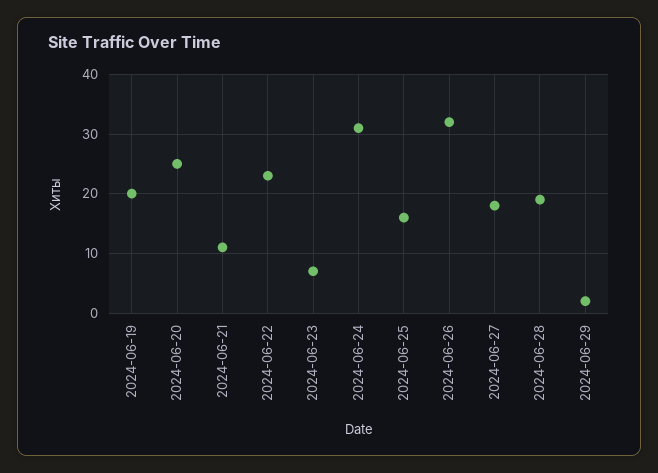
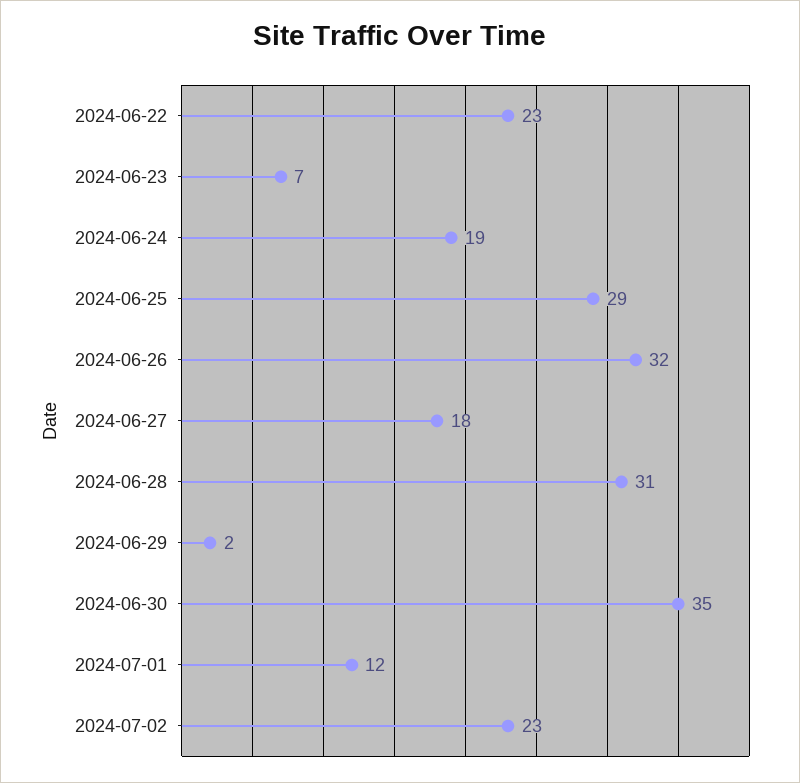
2024-06-19: 20 -> none
2024-06-20: 25 -> none
2024-06-21: 10 -> none
2024-06-24: 30 -> 19
2024-06-25: 15 -> 29
2024-06-28: 20 -> 31
2024-06-30: none -> 35
2024-07-01: none -> 12
2024-07-02: none -> 23

